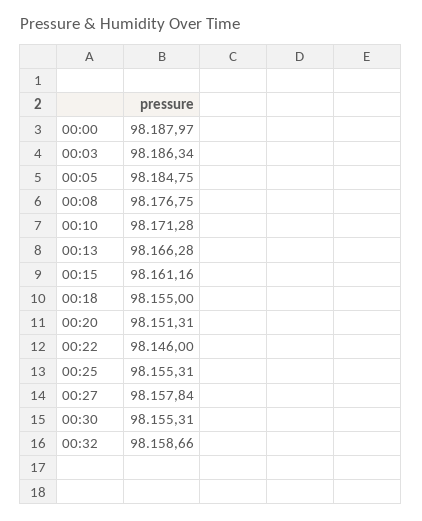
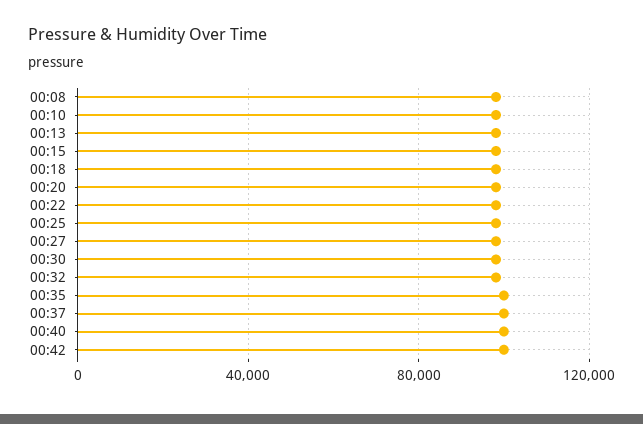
00:00: 98187.97 -> none
00:03: 98186.34 -> none
00:05: 98184.75 -> none
00:35: none -> 100000
00:37: none -> 100000
00:40: none -> 100000
00:42: none -> 100000

